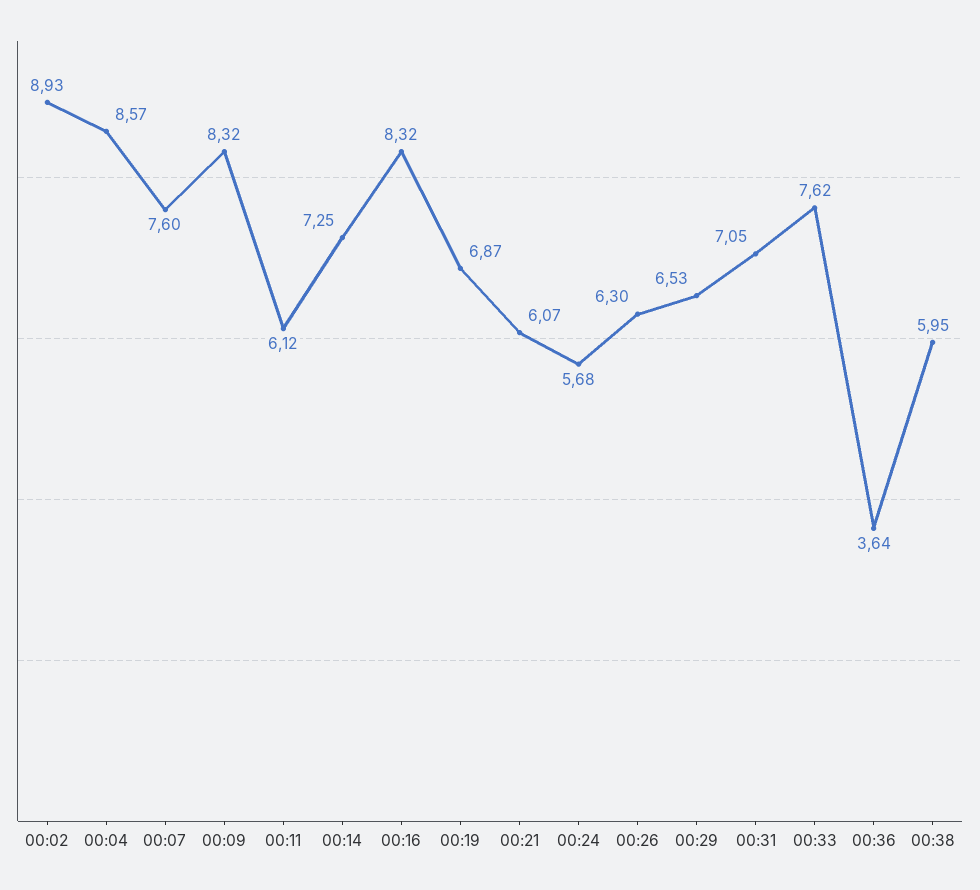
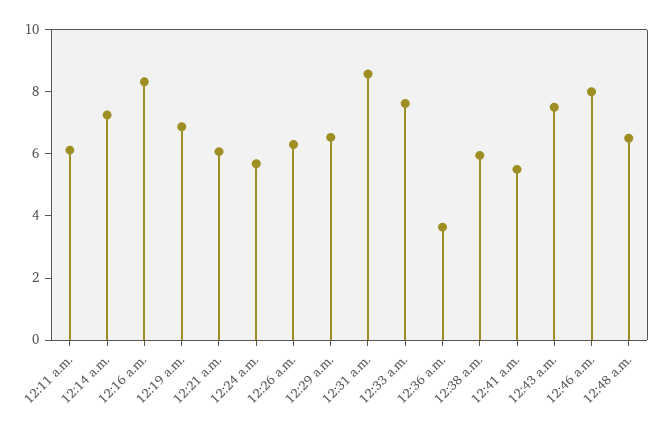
00:02: 8.93 -> none
00:04: 8.57 -> none
00:07: 7.6 -> none
00:09: 8.32 -> none
00:31: 7.05 -> 8.5
12:41 a.m.: none -> 5.5
12:43 a.m.: none -> 7.5
12:46 a.m.: none -> 8
12:48 a.m.: none -> 6.5

